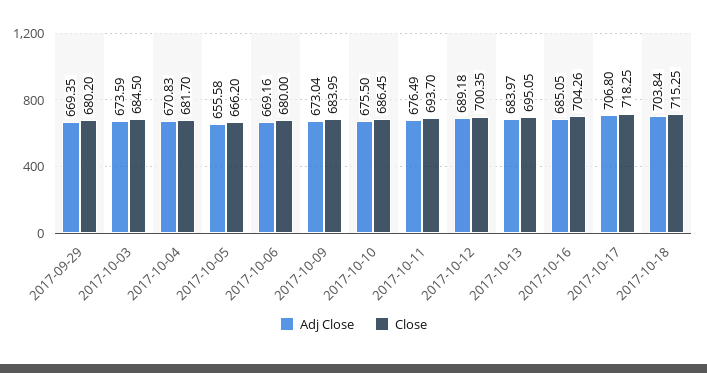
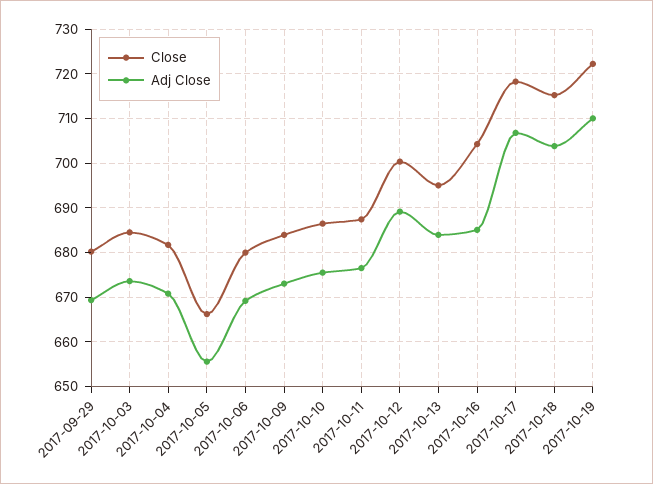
Close, 2017-10-11: 693.7 -> 688
Close, 2017-10-19: none -> 722
Adj Close, 2017-10-19: none -> 710

